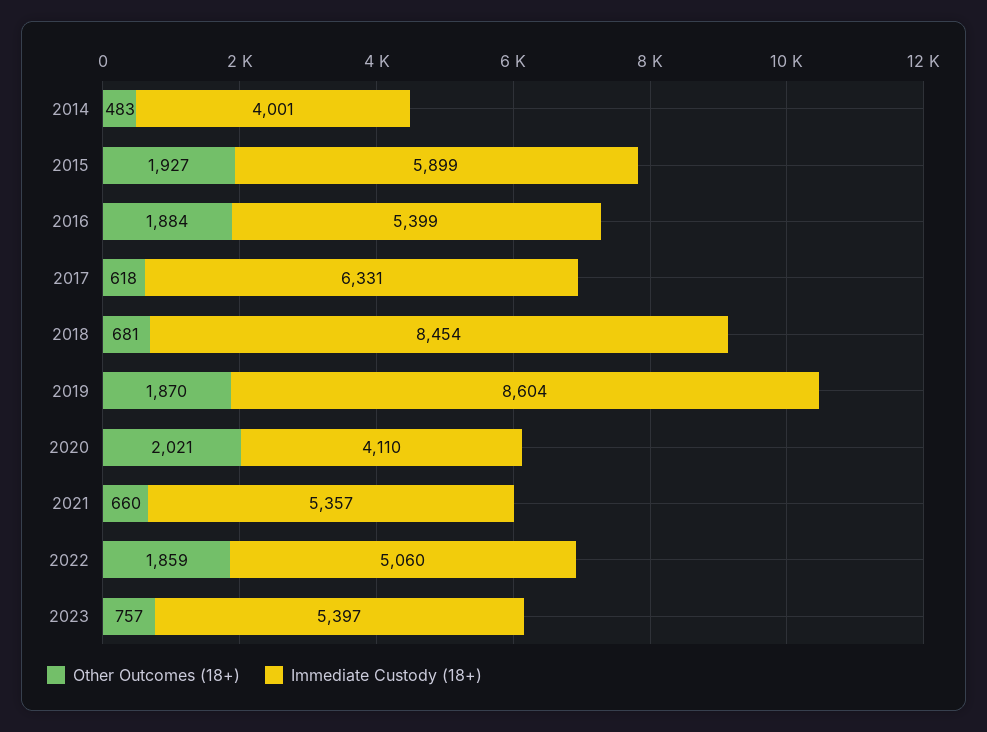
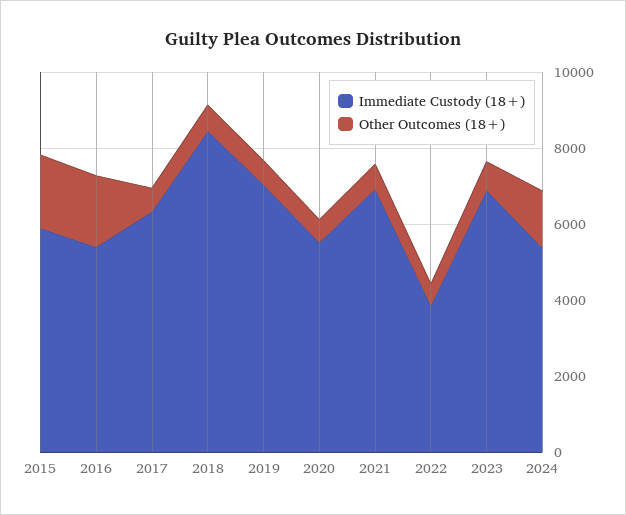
Other Outcomes (18+), 2014: 483 -> none
Immediate Custody (18+), 2014: 4001 -> none
Other Outcomes (18+), 2019: 1870 -> 500
Immediate Custody (18+), 2019: 8604 -> 7000
Other Outcomes (18+), 2020: 2021 -> 500
Immediate Custody (18+), 2020: 4110 -> 5500
Immediate Custody (18+), 2021: 5357 -> 7000
Other Outcomes (18+), 2022: 1859 -> 500
Immediate Custody (18+), 2022: 5060 -> 4000
Immediate Custody (18+), 2023: 5397 -> 7000
Immediate Custody (18+), 2024: none -> 5500
Other Outcomes (18+), 2024: none -> 1500

